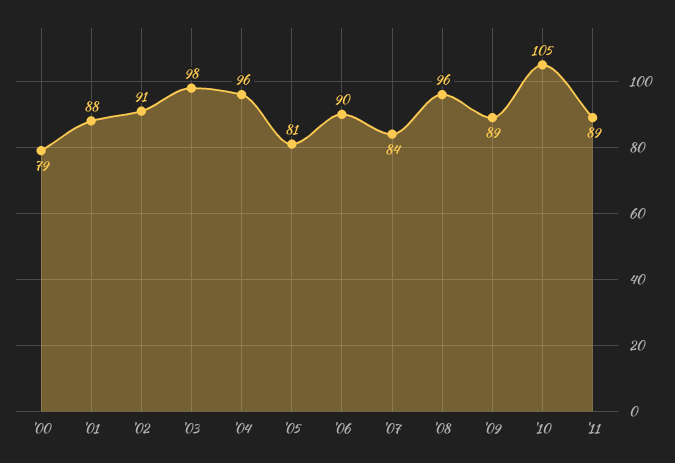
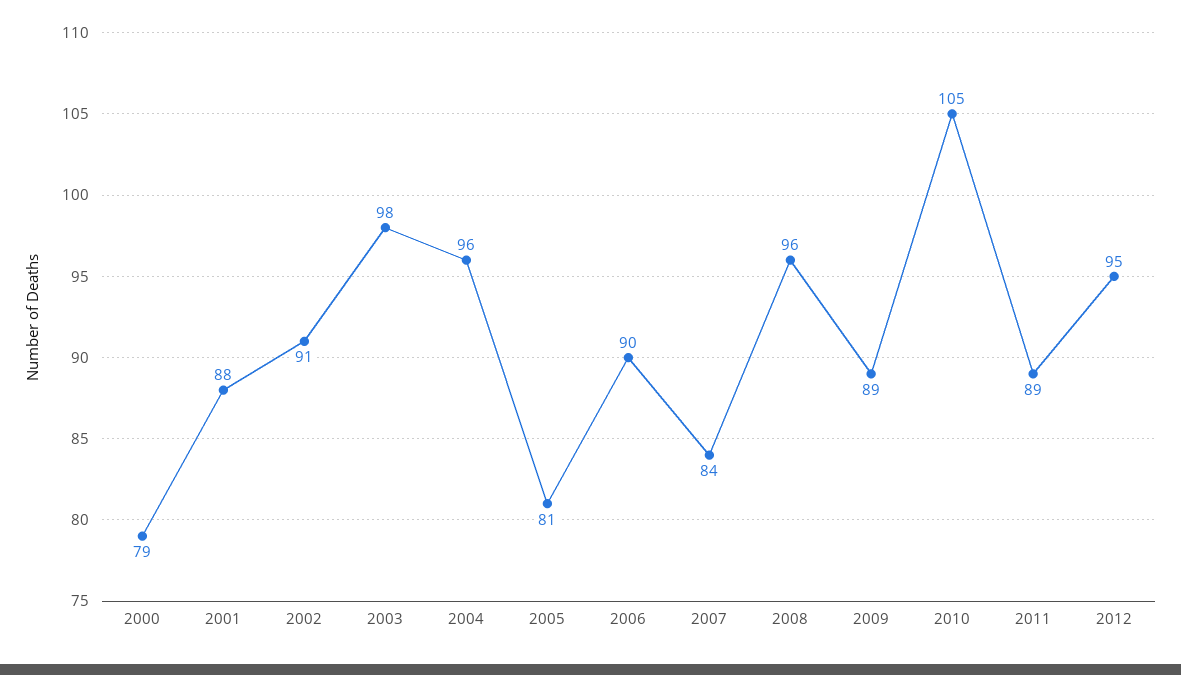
2012: none -> 95

